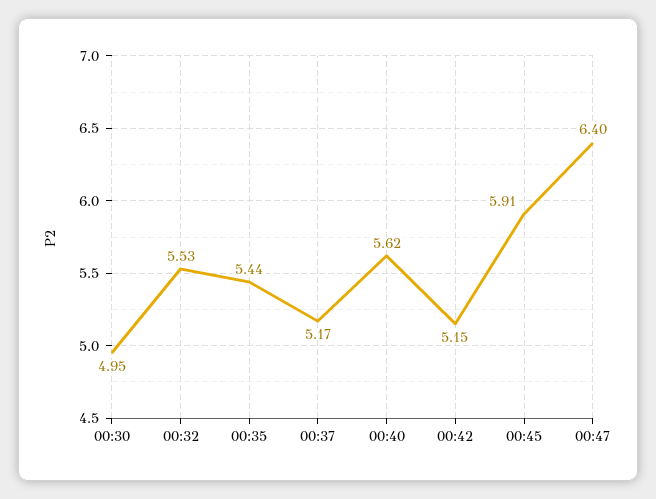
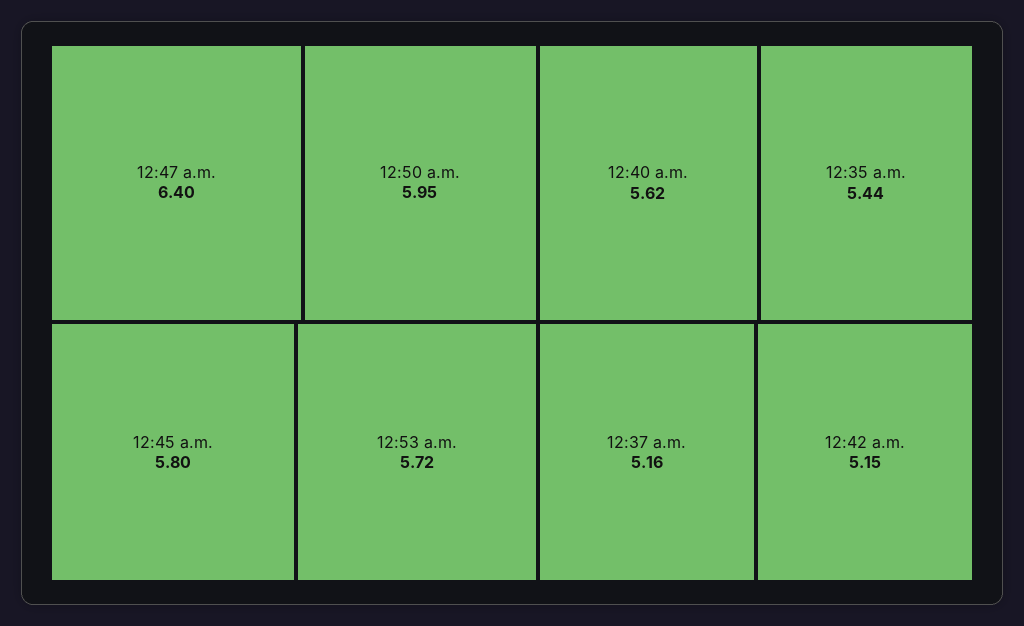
00:30: 4.95 -> none
00:32: 5.53 -> none
00:37: 5.17 -> 5.16
00:45: 5.91 -> 5.8
12:50 a.m.: none -> 5.95
12:53 a.m.: none -> 5.72

